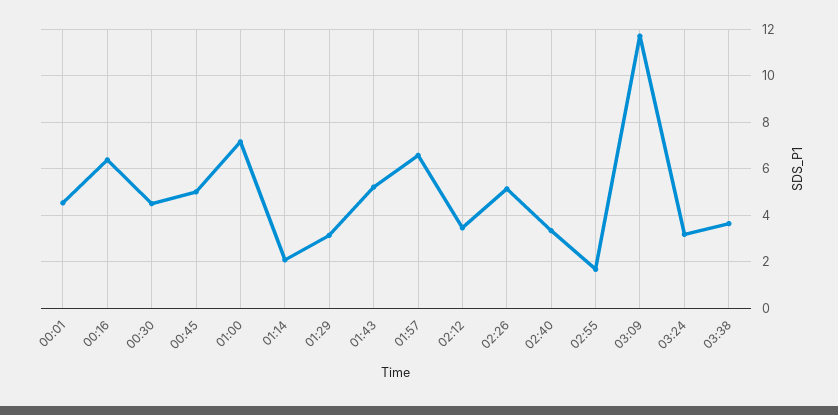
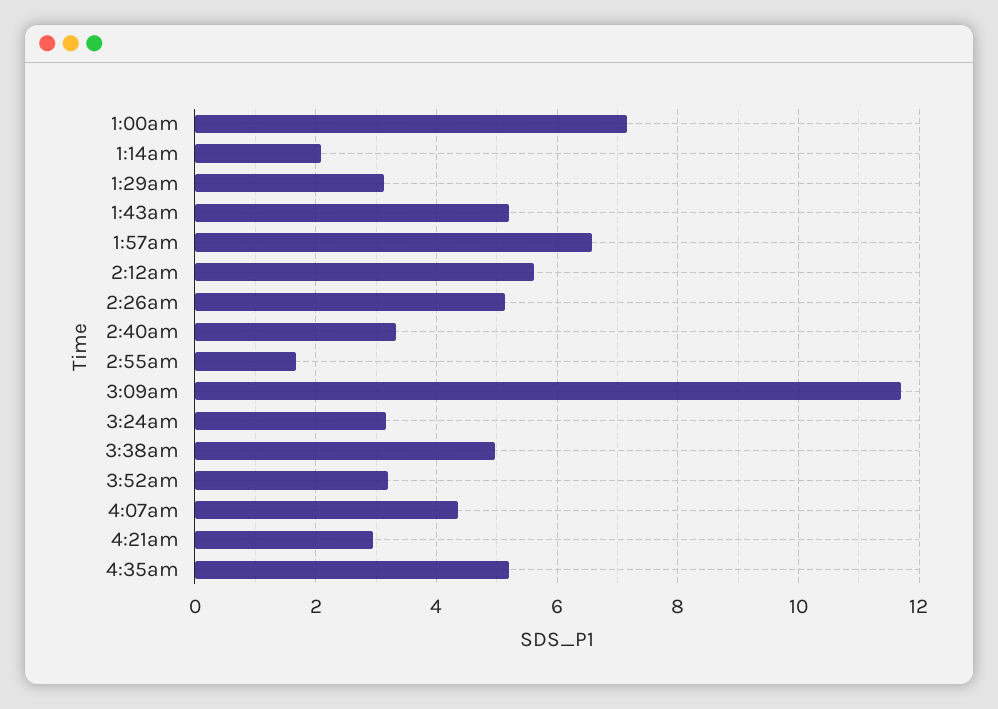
00:01: 4.5 -> none
00:16: 6.5 -> none
00:30: 4.5 -> none
00:45: 5 -> none
02:12: 3.5 -> 5.6
03:38: 3.5 -> 5
3:52am: none -> 3.2
4:07am: none -> 4.4
4:21am: none -> 3
4:35am: none -> 5.2

